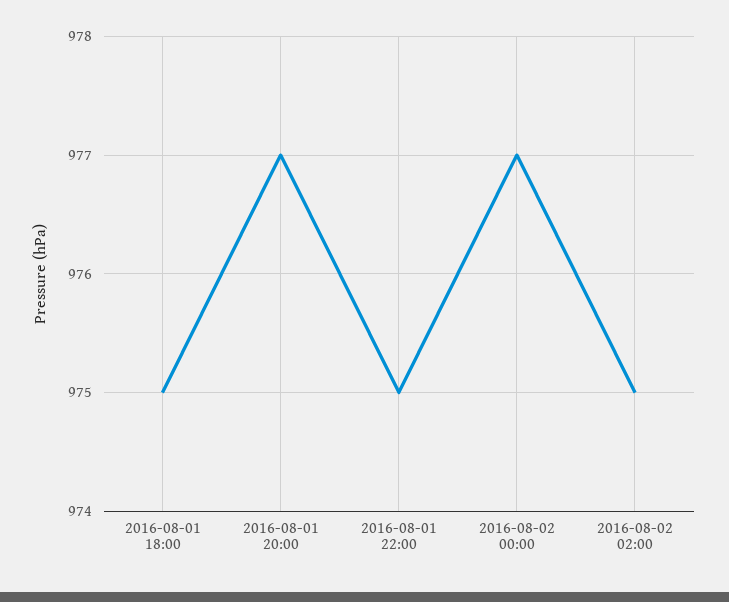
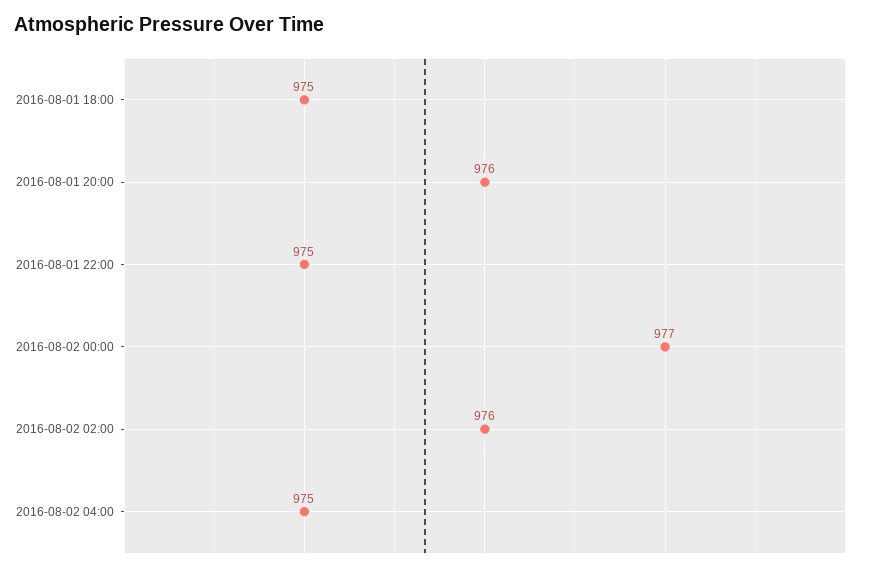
2016-08-01 20:00: 977 -> 976
2016-08-02 02:00: 975 -> 976
2016-08-02 04:00: none -> 975

